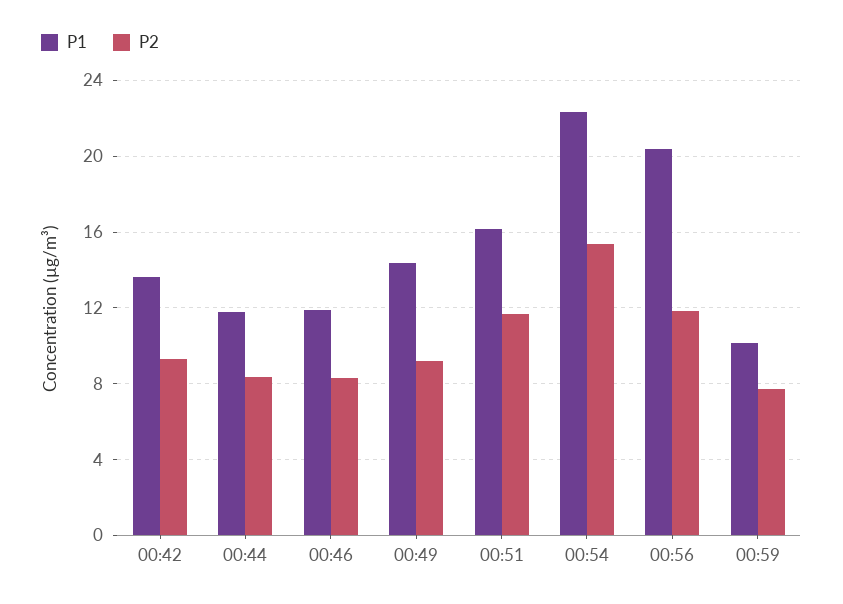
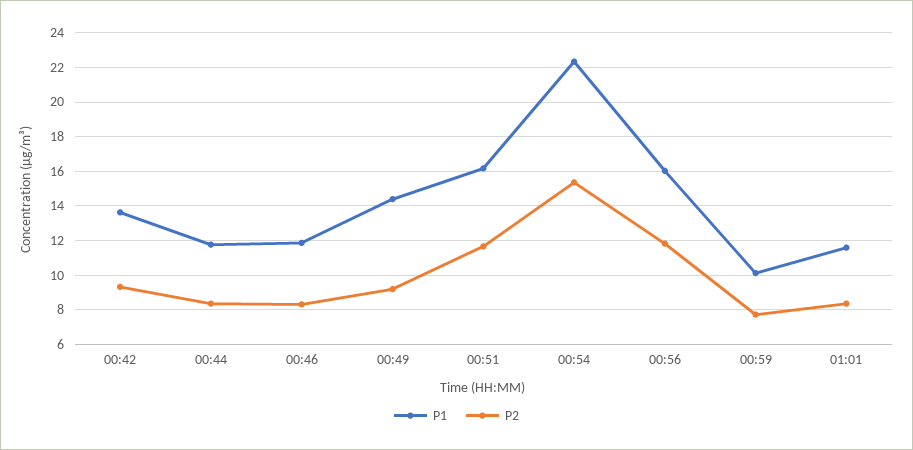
P1, 00:56: 20.5 -> 16
P1, 01:01: none -> 11.5
P2, 01:01: none -> 8.5

